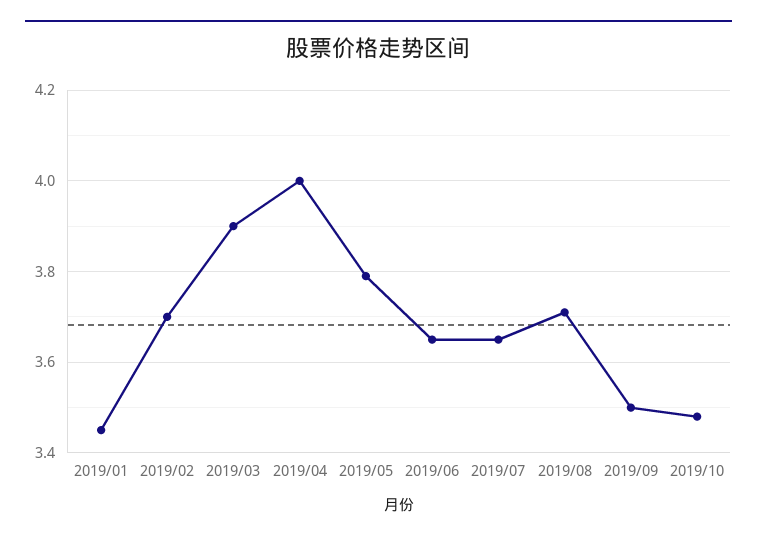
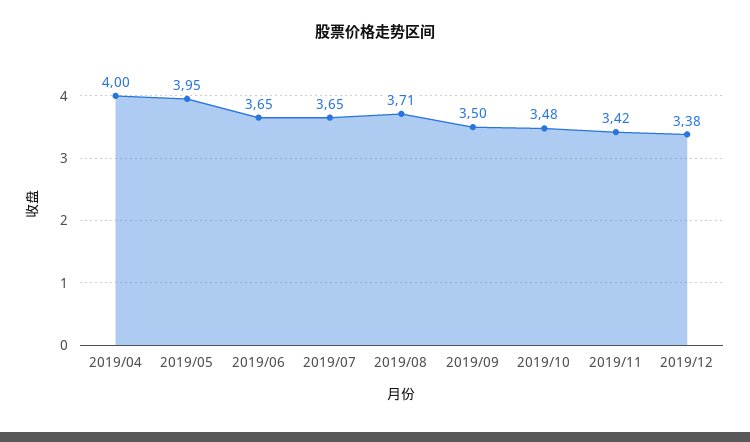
2019/01: 3.45 -> none
2019/02: 3.7 -> none
2019/03: 3.9 -> none
2019/05: 3.8 -> 3.95
2019/11: none -> 3.42
2019/12: none -> 3.38

